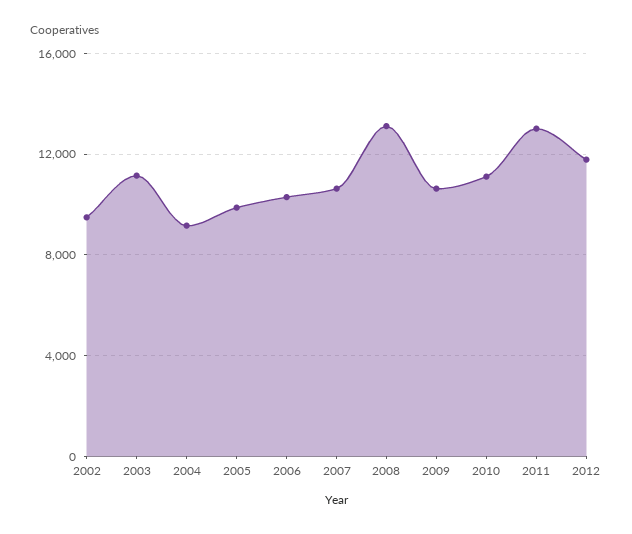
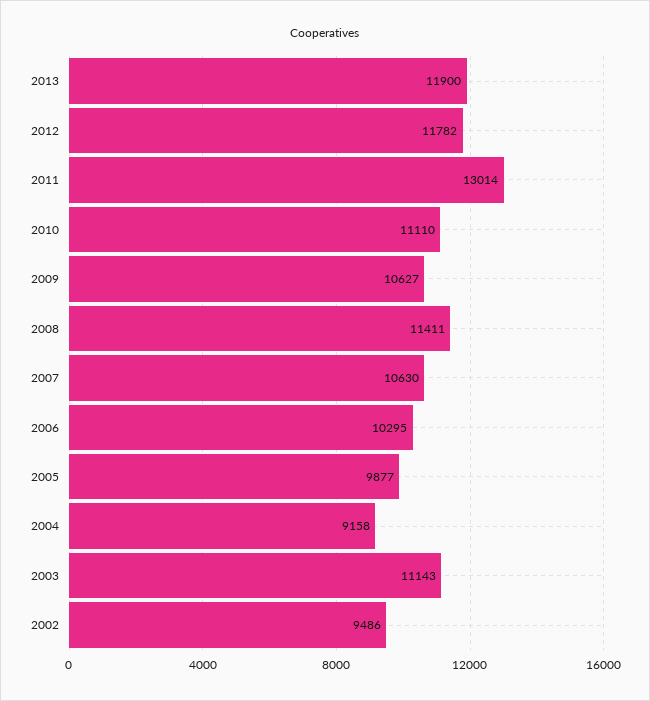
2008: 13000 -> 11411
2013: none -> 11900

